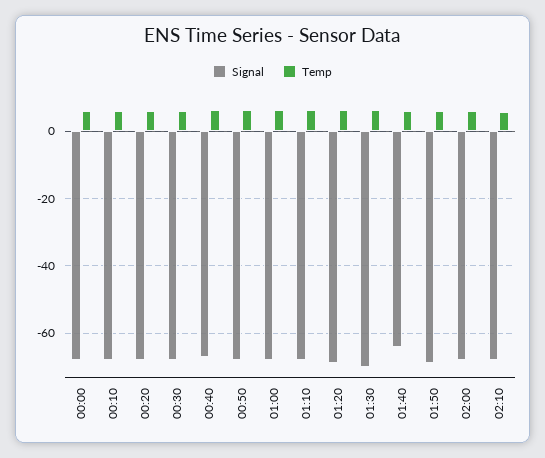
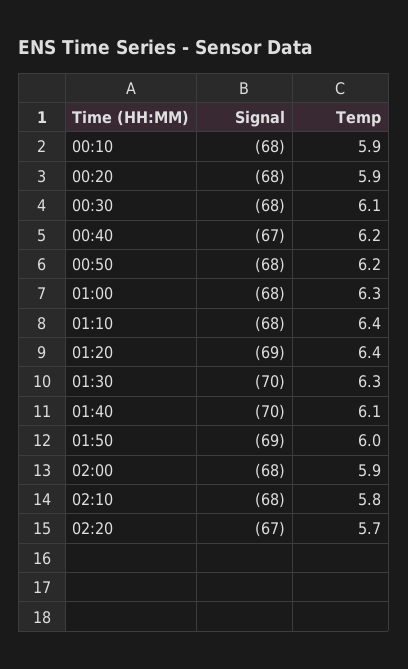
Signal, 00:00: -68 -> none
Temp, 00:00: 6 -> none
Signal, 01:40: -64 -> -70
Signal, 02:20: none -> -67
Temp, 02:20: none -> 5.7

